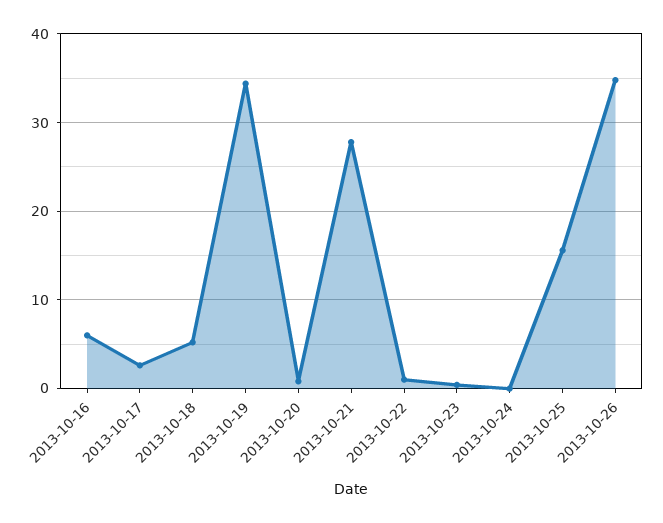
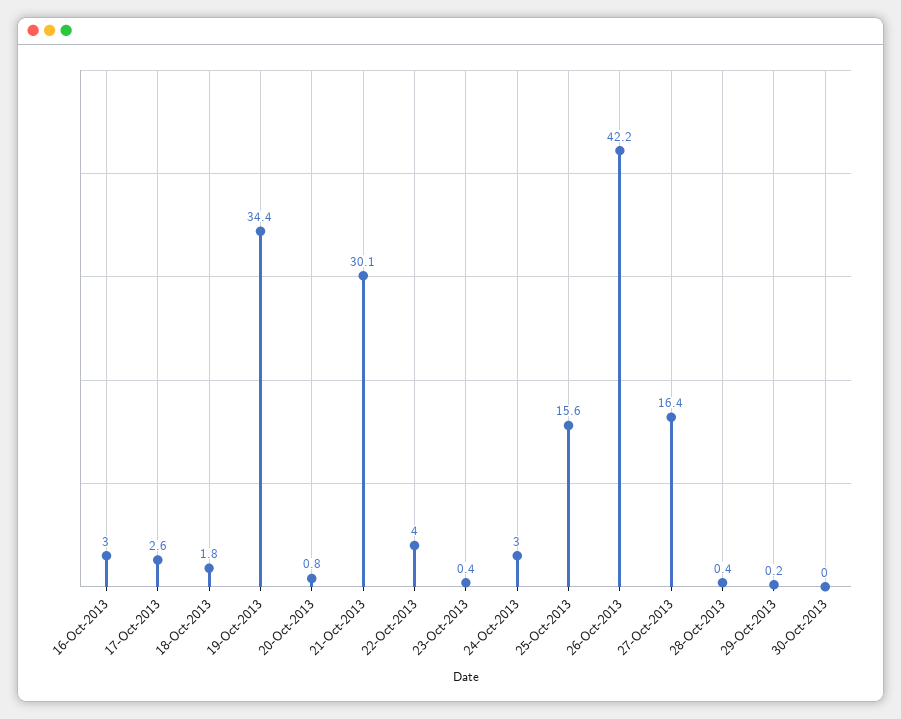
2013-10-16: 6 -> 3
2013-10-18: 5 -> 1.8
2013-10-21: 28 -> 30.1
2013-10-22: 1 -> 4
2013-10-24: 0 -> 3
2013-10-26: 35 -> 42.2
27-Oct-2013: none -> 16.4
28-Oct-2013: none -> 0.4
29-Oct-2013: none -> 0.2
30-Oct-2013: none -> 0

